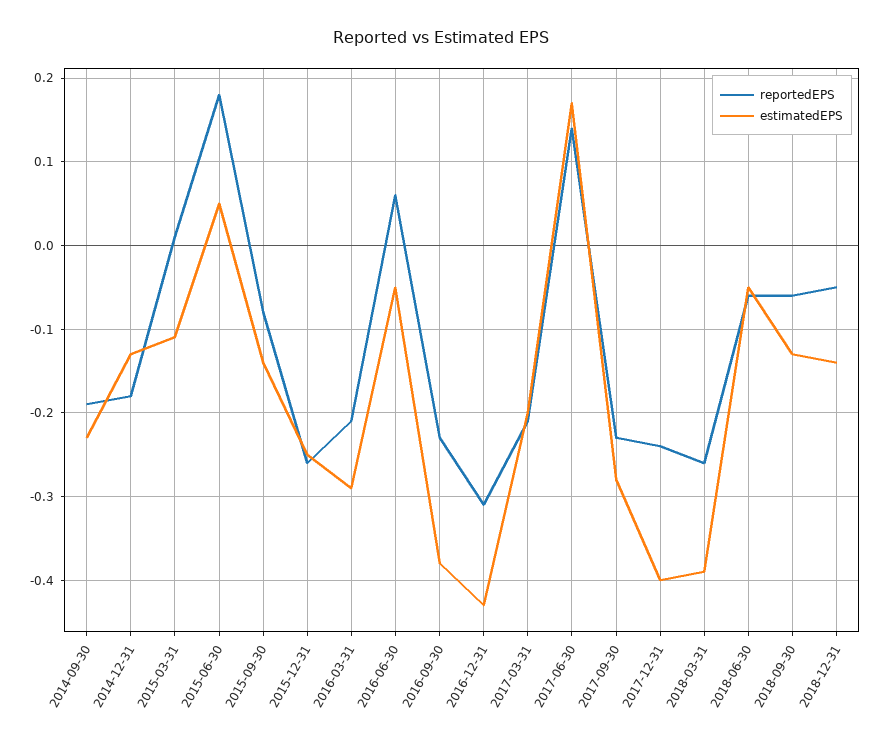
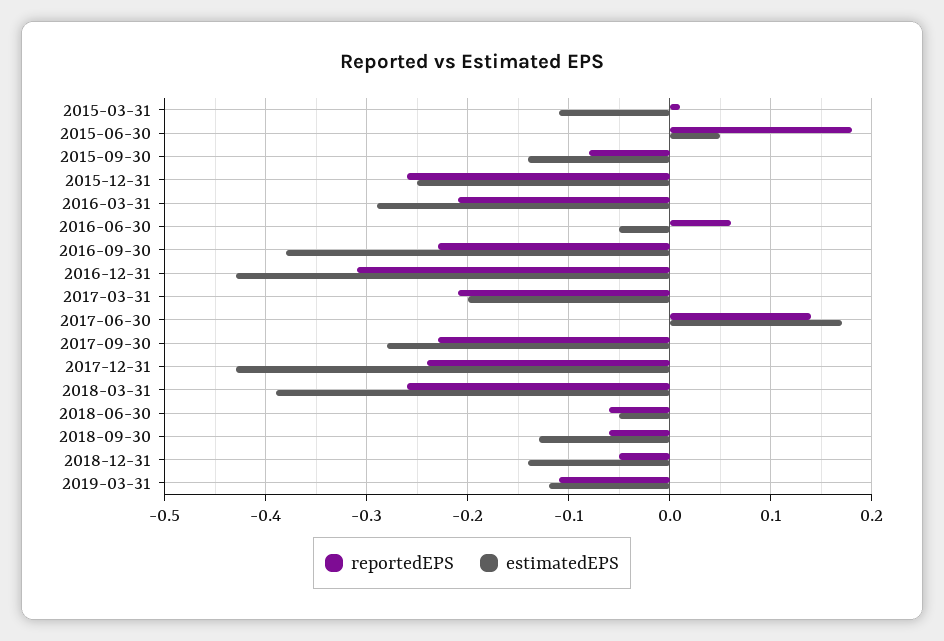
reportedEPS, 2014-09-30: -0.19 -> none
estimatedEPS, 2014-09-30: -0.23 -> none
reportedEPS, 2014-12-31: -0.18 -> none
estimatedEPS, 2014-12-31: -0.13 -> none
estimatedEPS, 2017-12-31: -0.4 -> -0.43
reportedEPS, 2019-03-31: none -> -0.11
estimatedEPS, 2019-03-31: none -> -0.12

